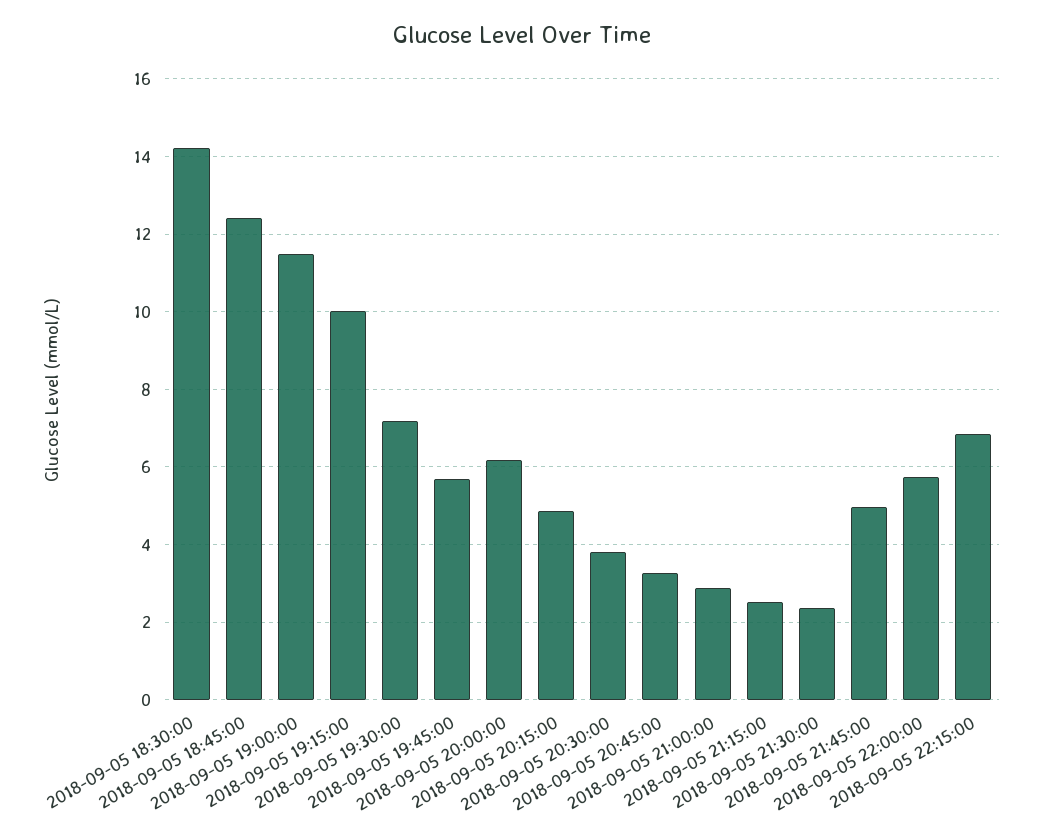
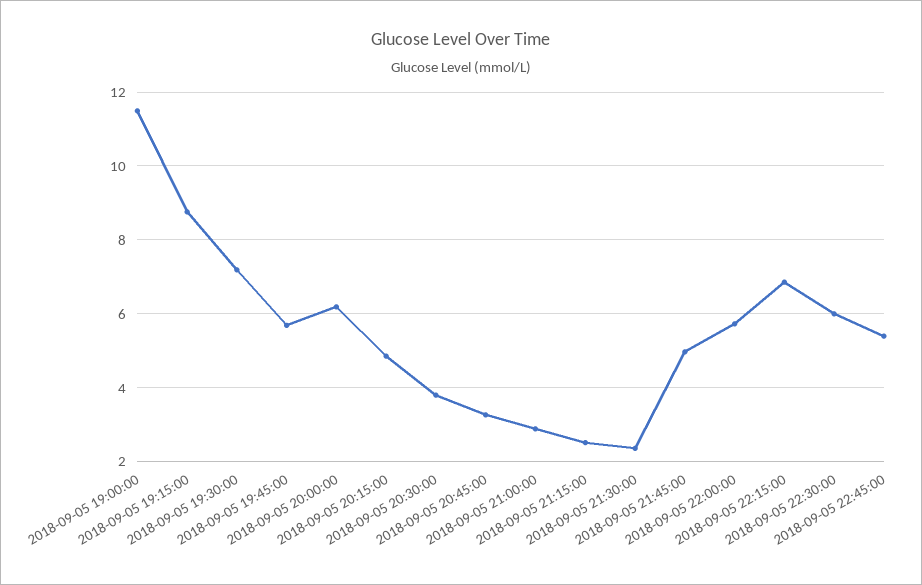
2018-09-05 18:30:00: 14.2 -> none
2018-09-05 18:45:00: 12.4 -> none
2018-09-05 19:15:00: 10 -> 8.8
2018-09-05 22:30:00: none -> 6
2018-09-05 22:45:00: none -> 5.4

